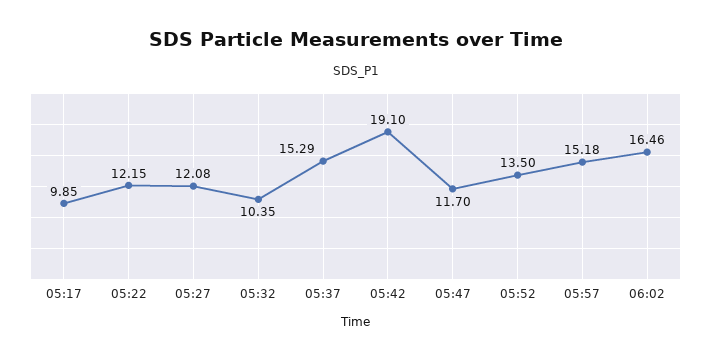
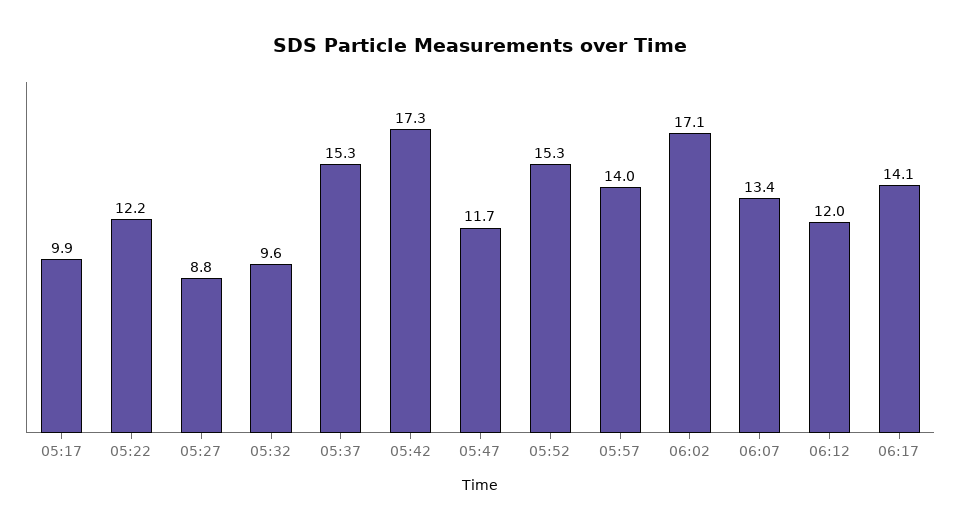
05:27: 12.08 -> 8.8
05:32: 10.35 -> 9.6
05:42: 19.1 -> 17.3
05:52: 13.5 -> 15.3
05:57: 15.18 -> 14
06:02: 16.46 -> 17.1
06:07: none -> 13.4
06:12: none -> 12
06:17: none -> 14.1

